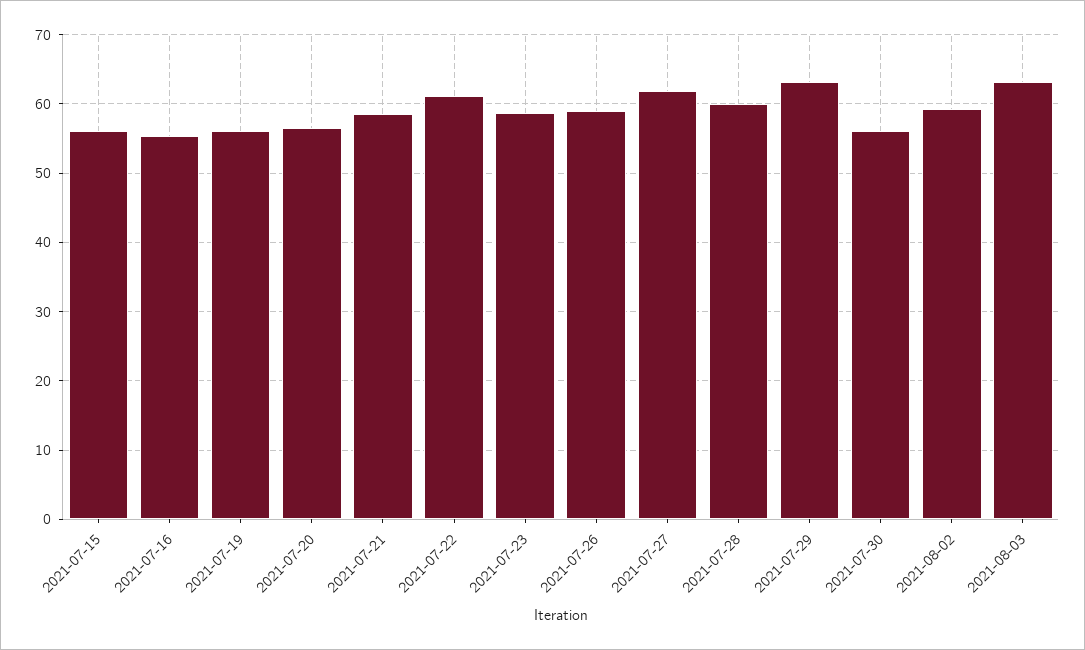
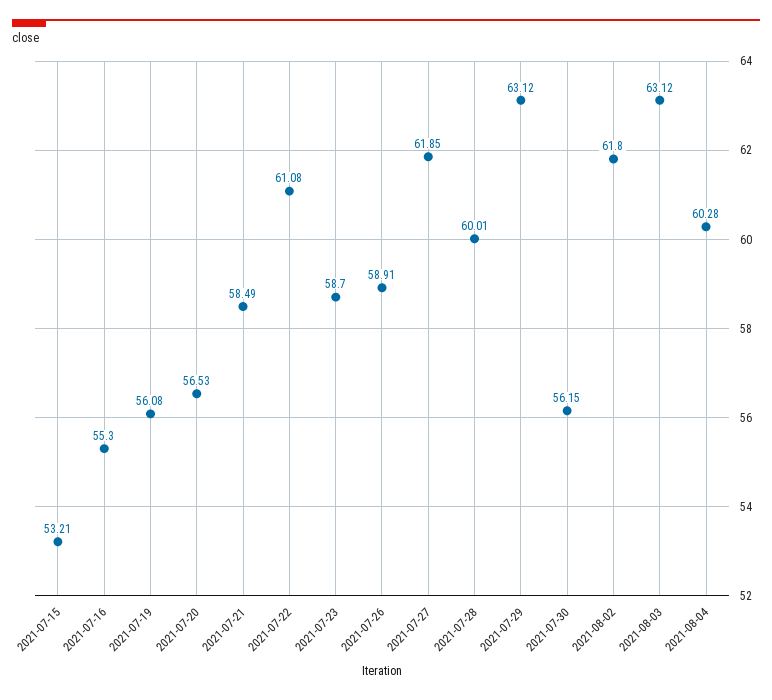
2021-07-15: 56 -> 53.21
2021-08-02: 59 -> 61.8
2021-08-04: none -> 60.28

